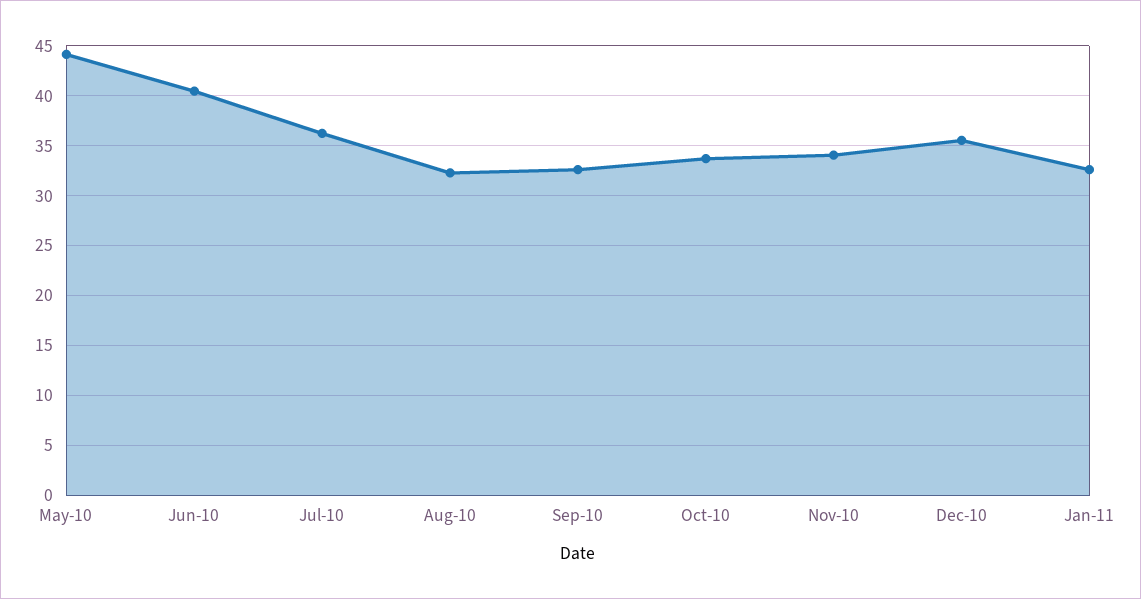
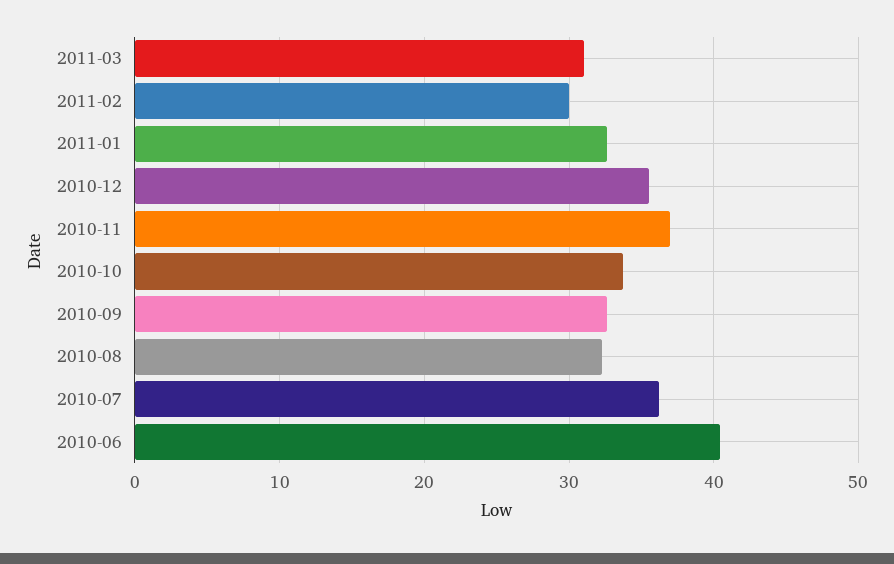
May-10: 44 -> none
Nov-10: 34 -> 37
2011-03: none -> 31
2011-02: none -> 30

